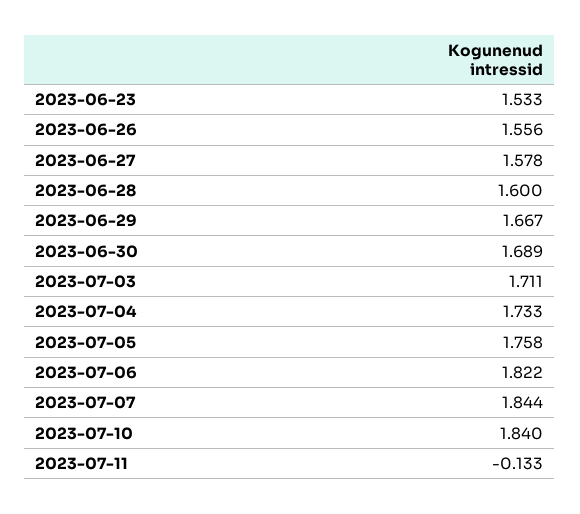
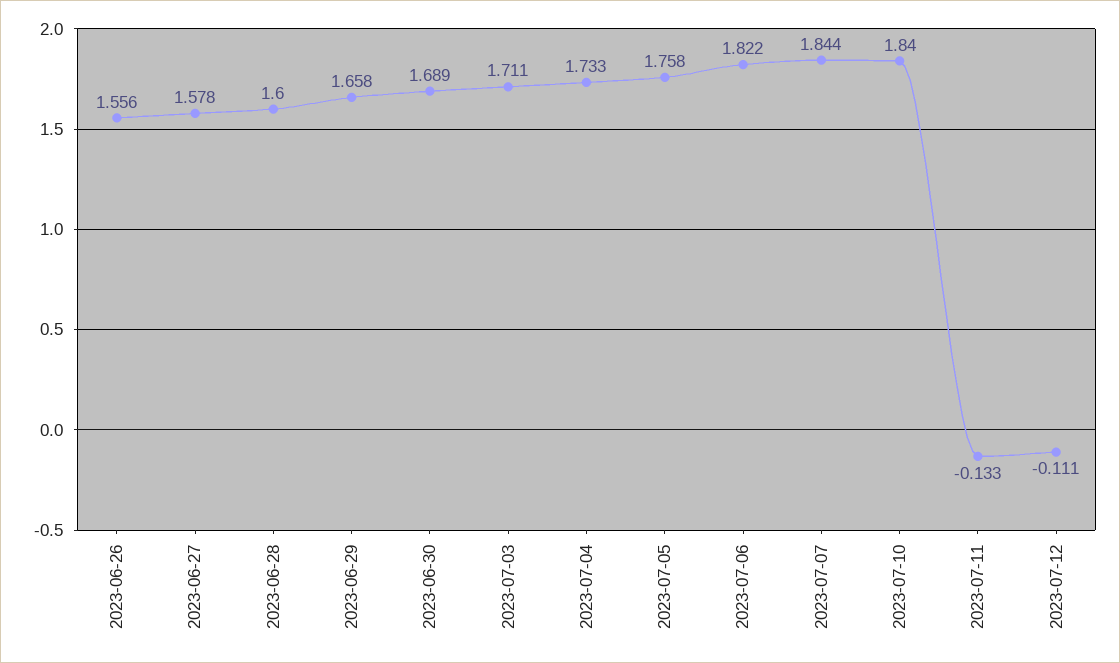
2023-06-23: 1.533 -> none
2023-06-29: 1.667 -> 1.658
2023-07-12: none -> -0.111

